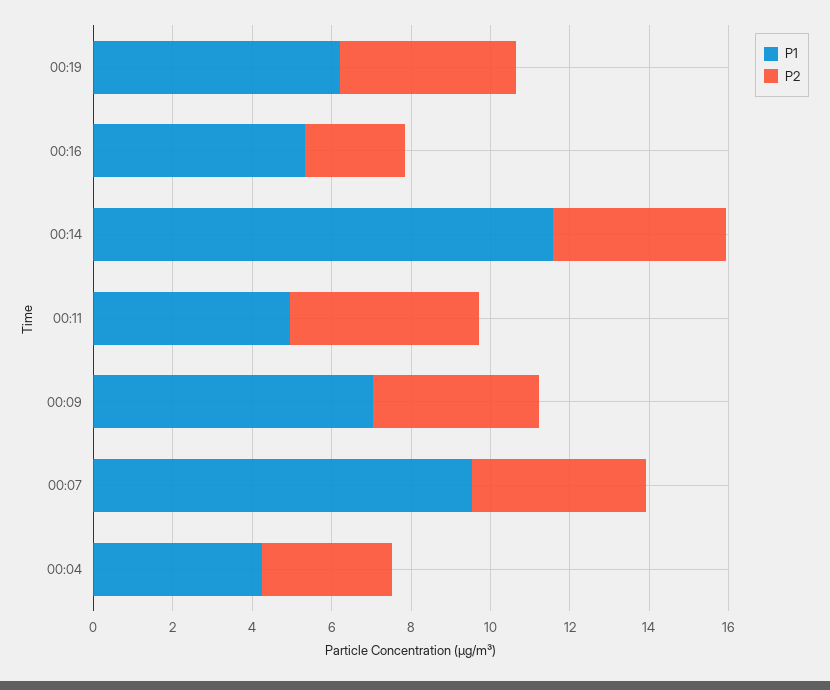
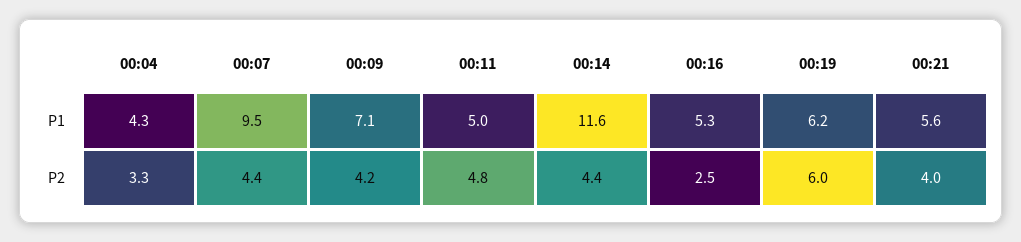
P2, 00:19: 4.5 -> 6
P1, 00:21: none -> 5.6
P2, 00:21: none -> 4

